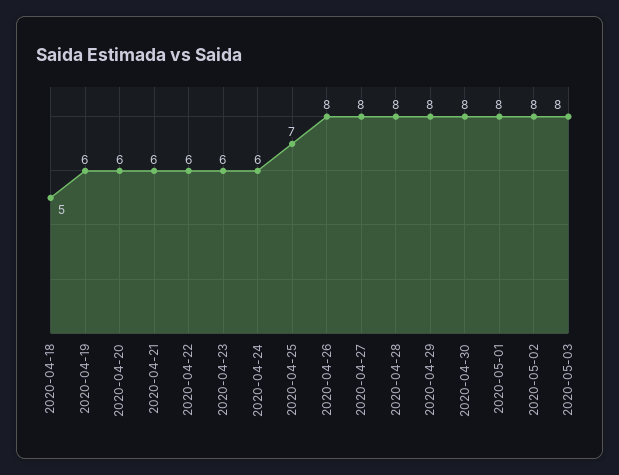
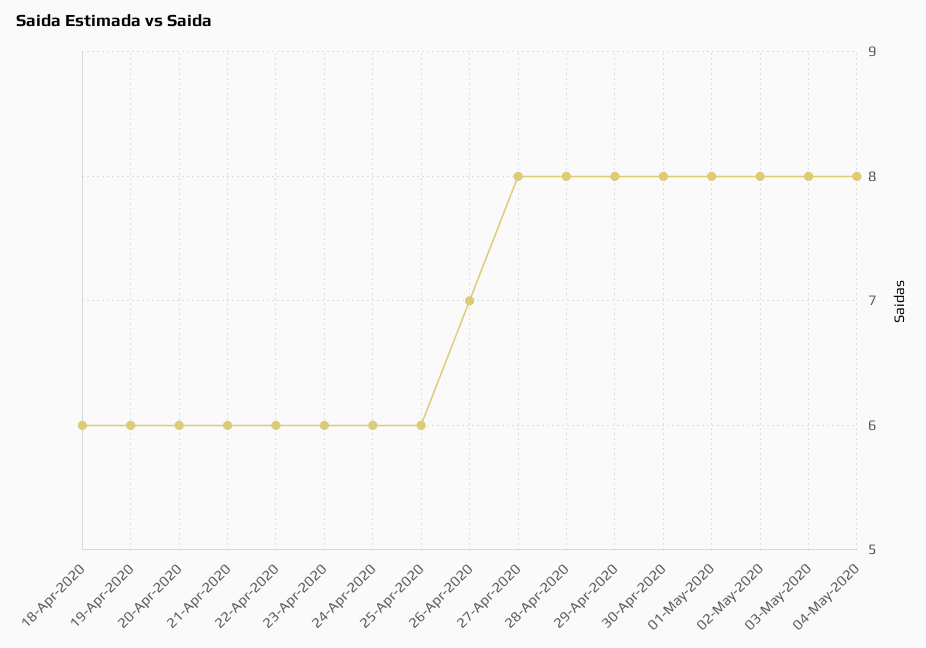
2020-04-18: 5 -> 6
2020-04-25: 7 -> 6
2020-04-26: 8 -> 7
04-May-2020: none -> 8

